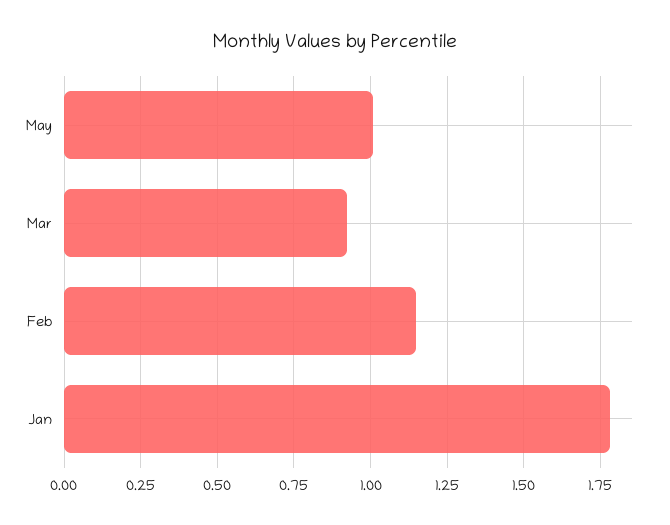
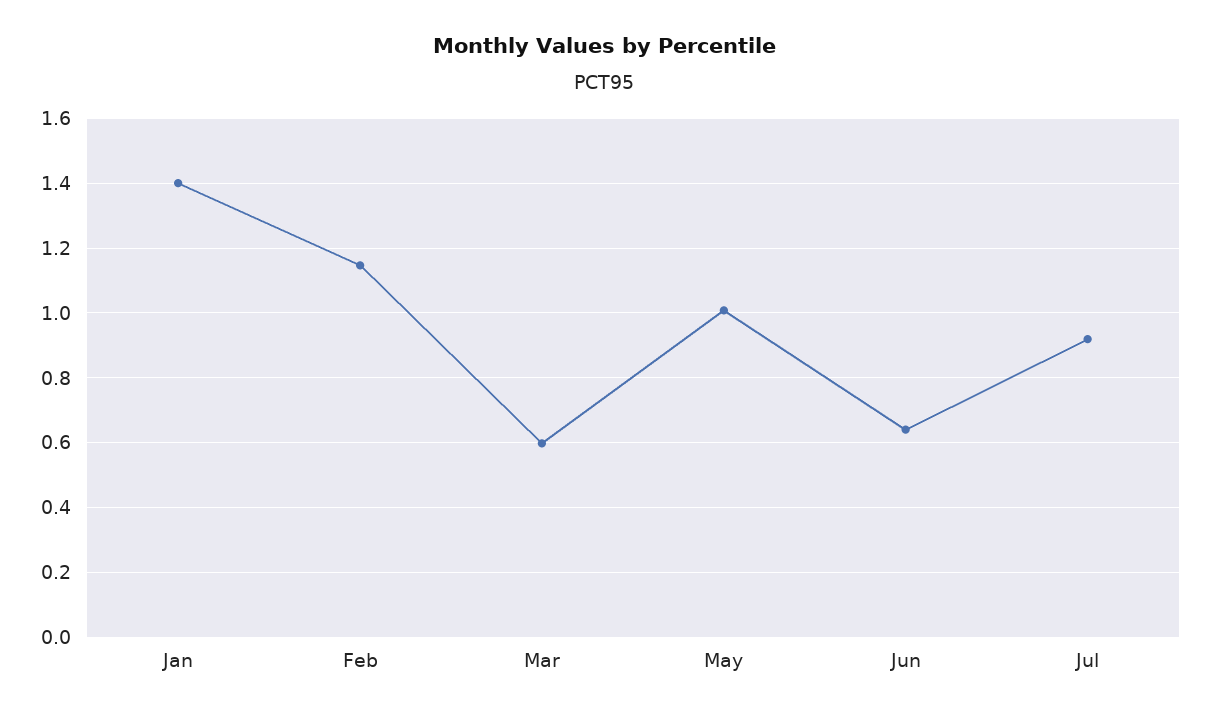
Mar: 0.925 -> 0.6
Jan: 1.775 -> 1.4
Jun: none -> 0.64
Jul: none -> 0.92

